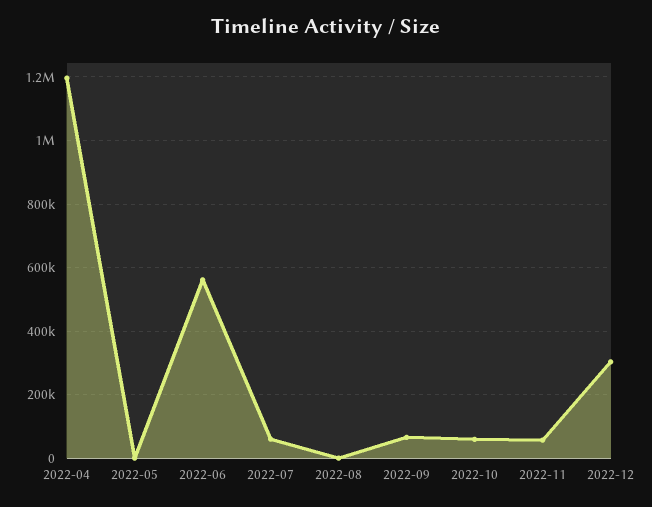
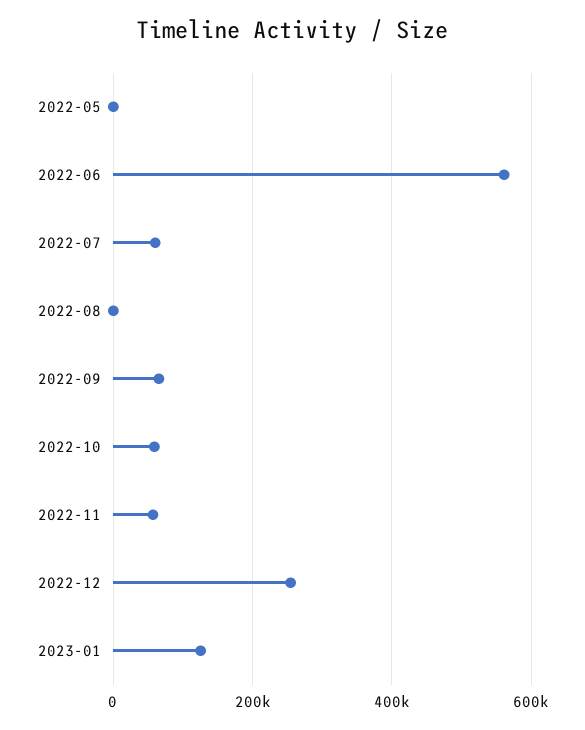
2022-04: 1200000 -> none
2022-12: 300000 -> 260000
2023-01: none -> 120000

